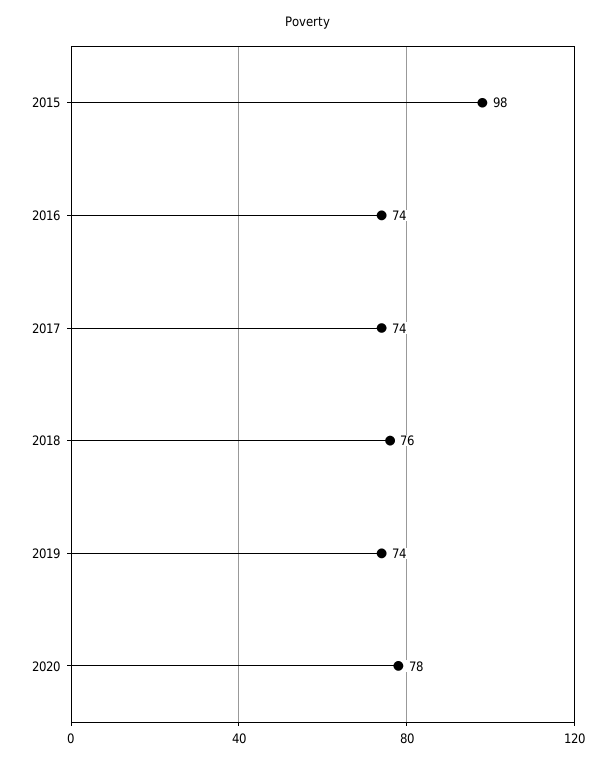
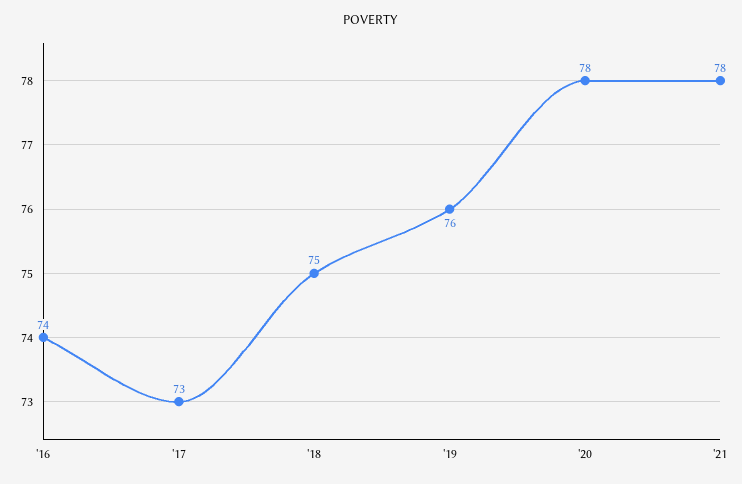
2015: 98 -> none
2017: 74 -> 73
2018: 76 -> 75
2019: 74 -> 76
'21: none -> 78

